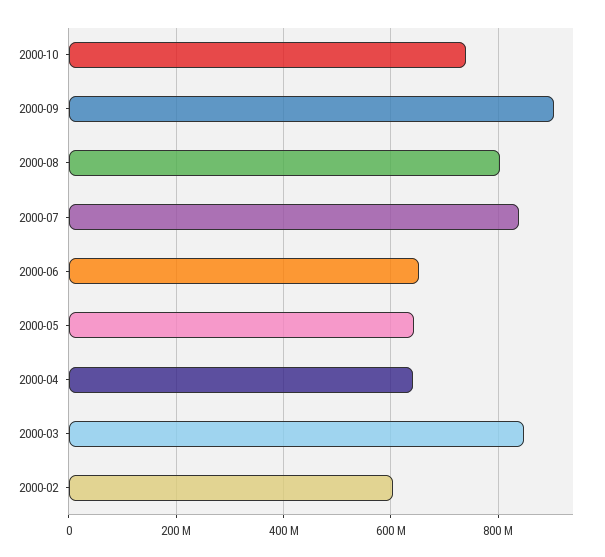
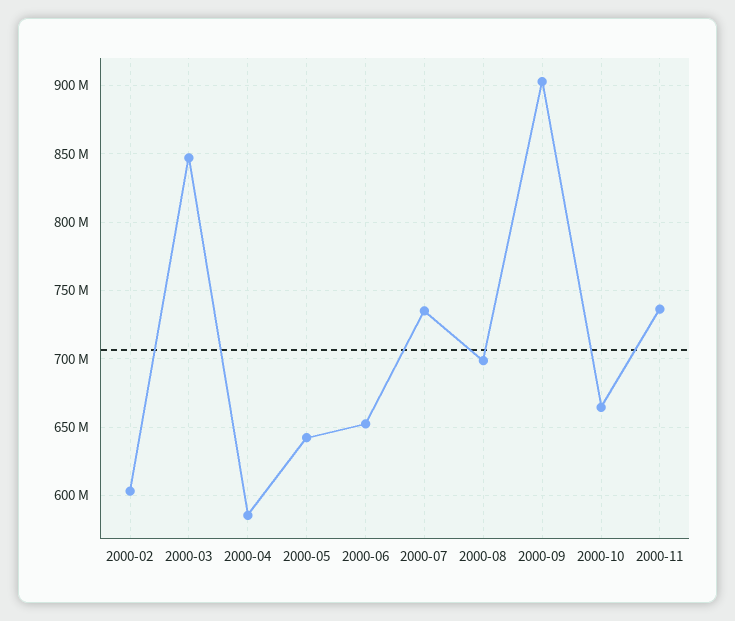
2000-10: 740000000 -> 665000000
2000-08: 800000000 -> 700000000
2000-07: 840000000 -> 735000000
2000-04: 640000000 -> 585000000
2000-11: none -> 735000000

